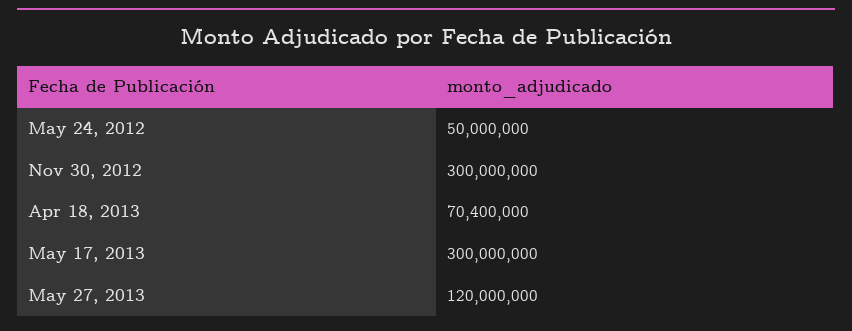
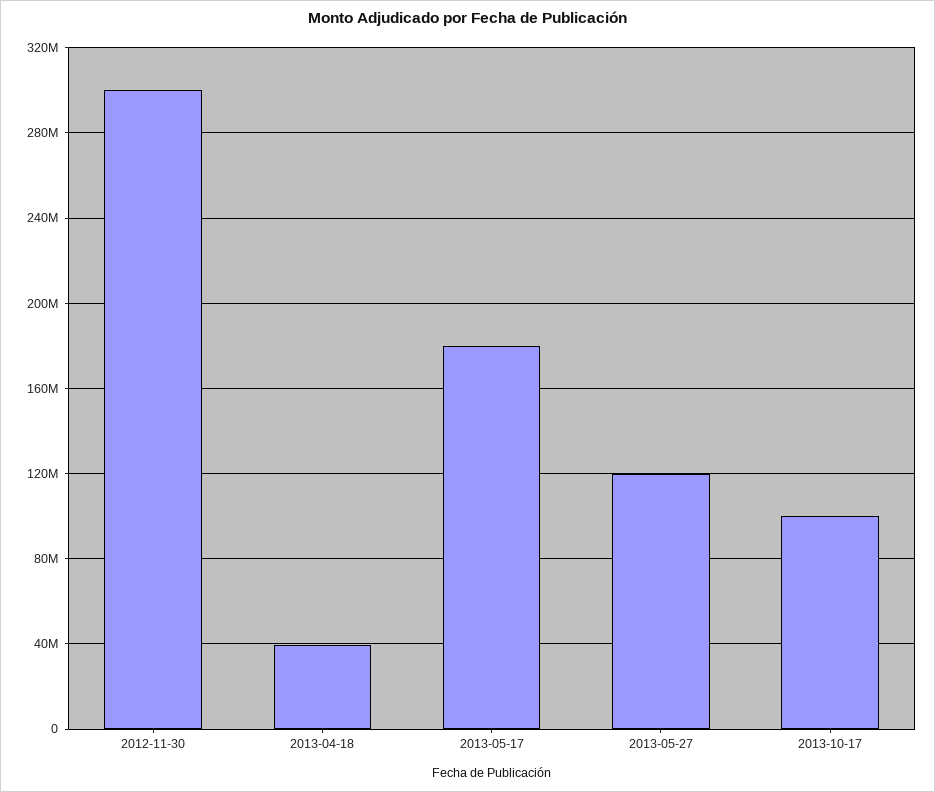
May 24, 2012: 50000000 -> none
Apr 18, 2013: 70400000 -> 40000000
May 17, 2013: 300000000 -> 180000000
2013-10-17: none -> 100000000

